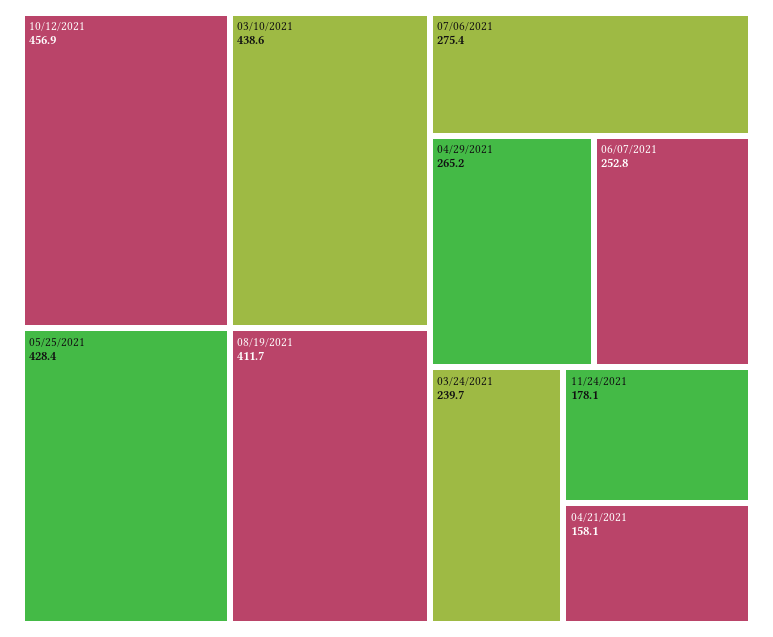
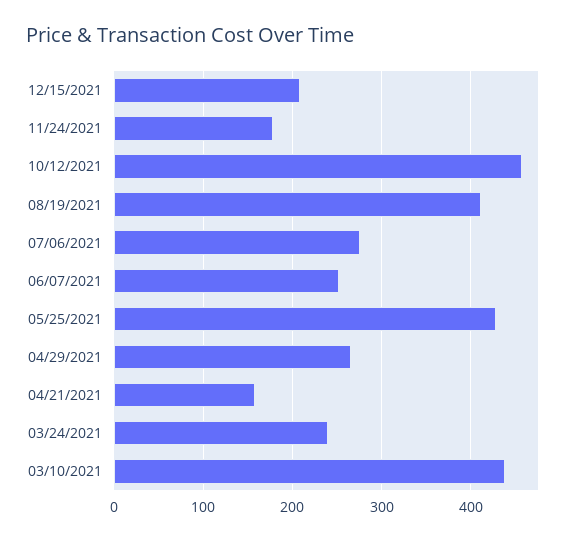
12/15/2021: none -> 210

